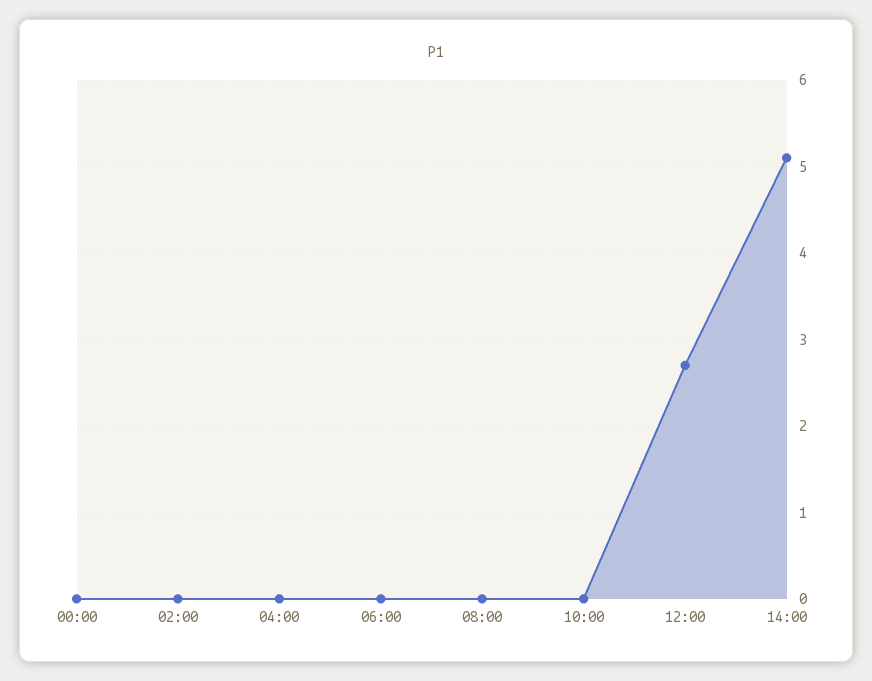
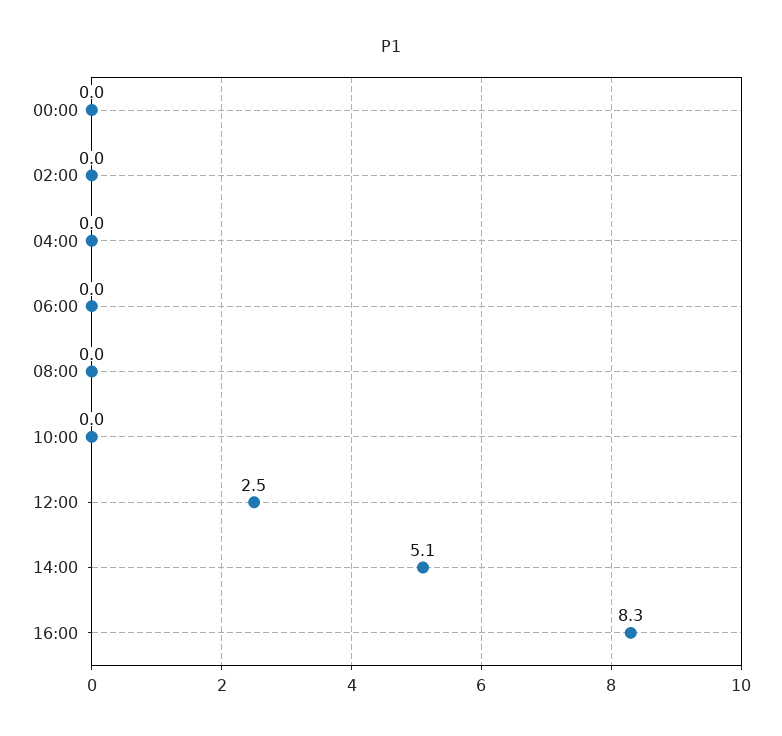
12:00: 2.7 -> 2.5
16:00: none -> 8.3

